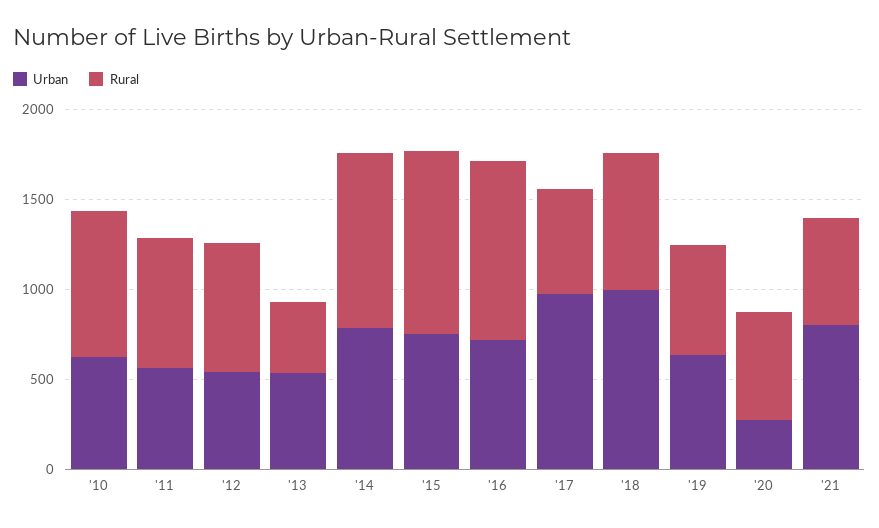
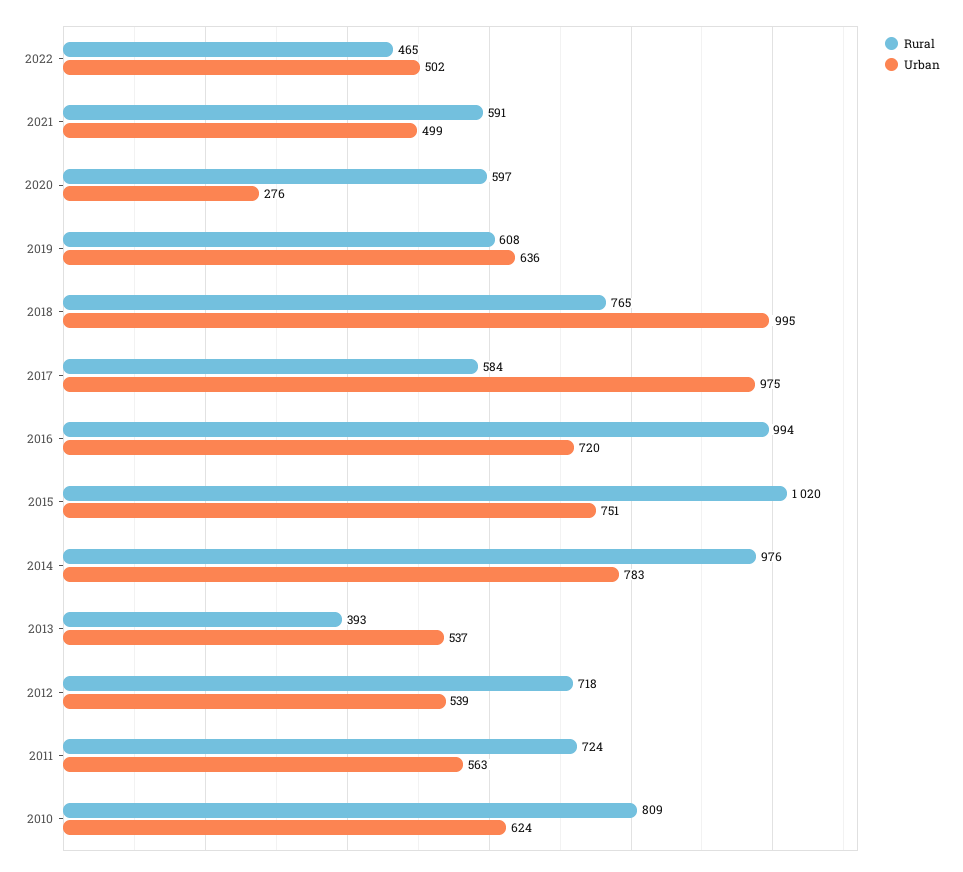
Urban, '21: 800 -> 499
Rural, 2022: none -> 465
Urban, 2022: none -> 502

